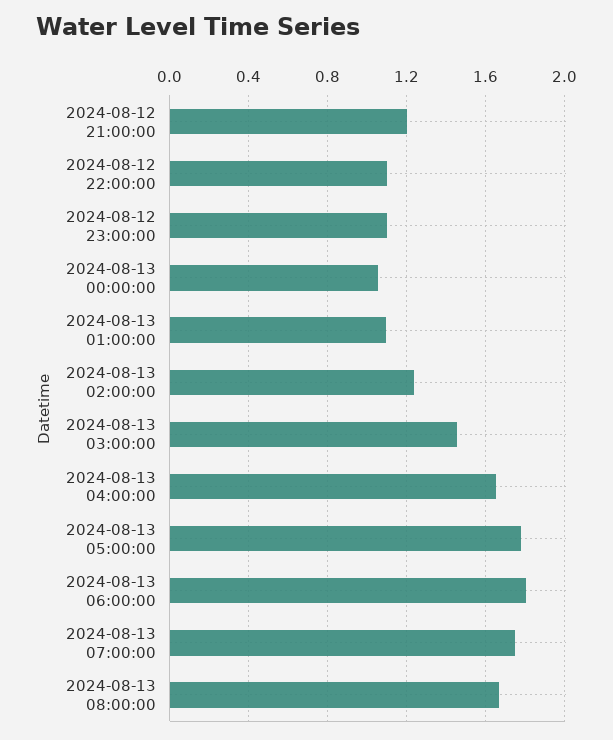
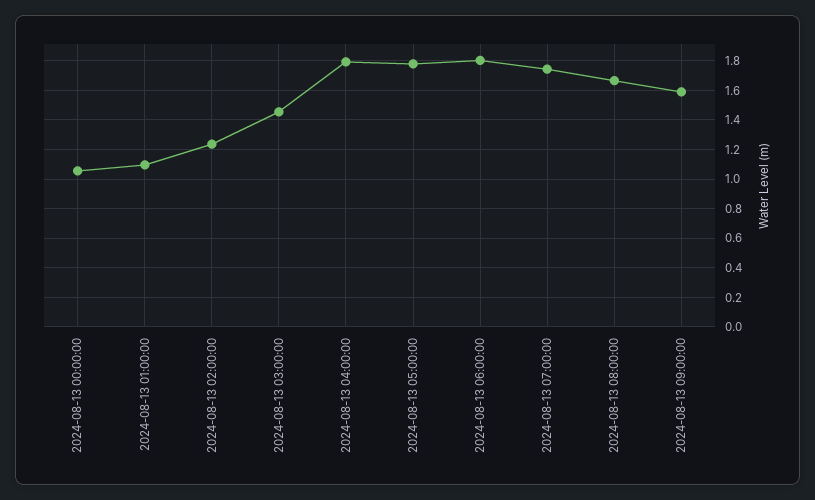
2024-08-12 21:00:00: 1.2 -> none
2024-08-12 22:00:00: 1.1 -> none
2024-08-12 23:00:00: 1.1 -> none
2024-08-13 04:00:00: 1.65 -> 1.8
2024-08-13 09:00:00: none -> 1.6

